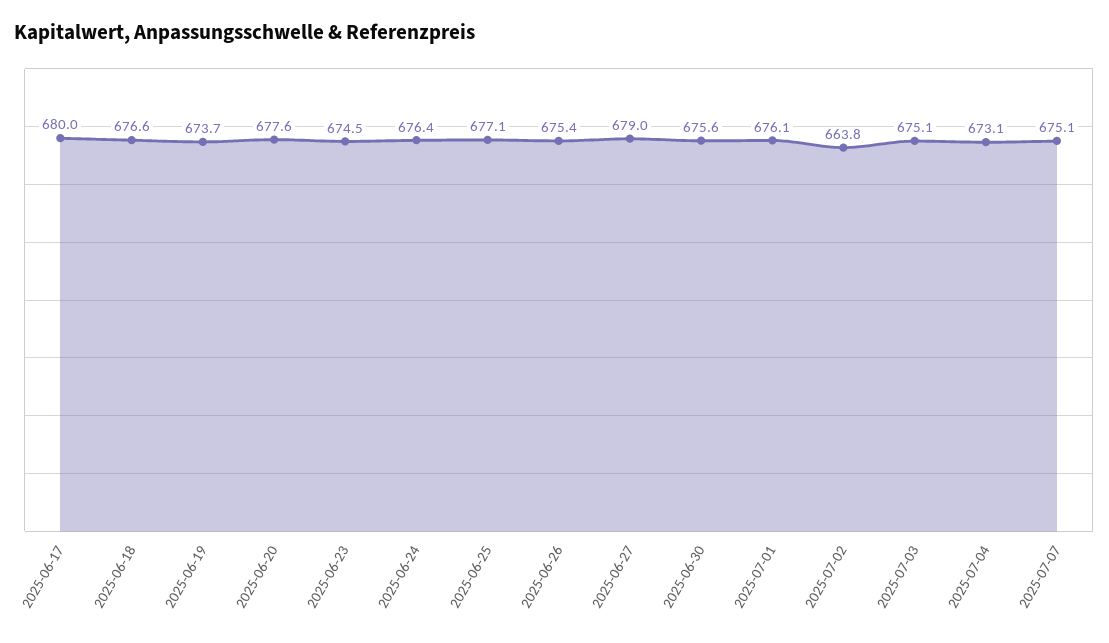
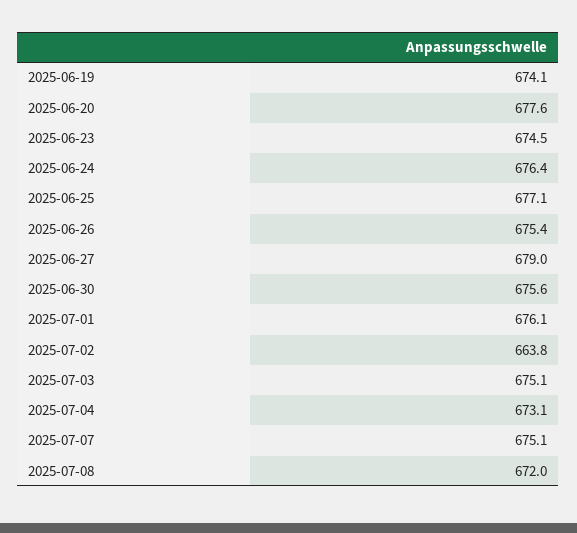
2025-06-17: 680 -> none
2025-06-18: 676.6 -> none
2025-06-19: 673.7 -> 674.1
2025-07-08: none -> 672

